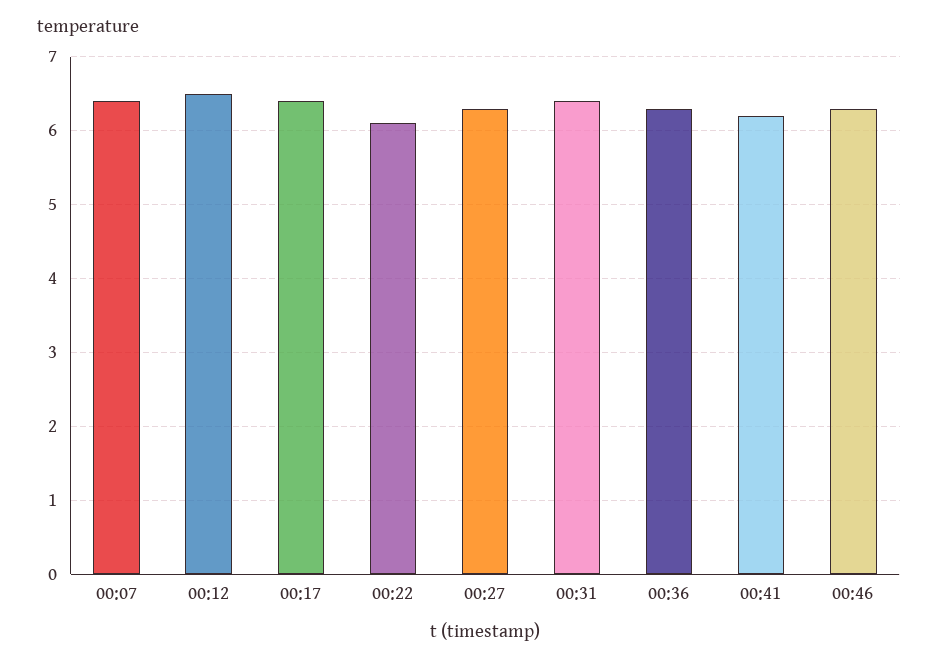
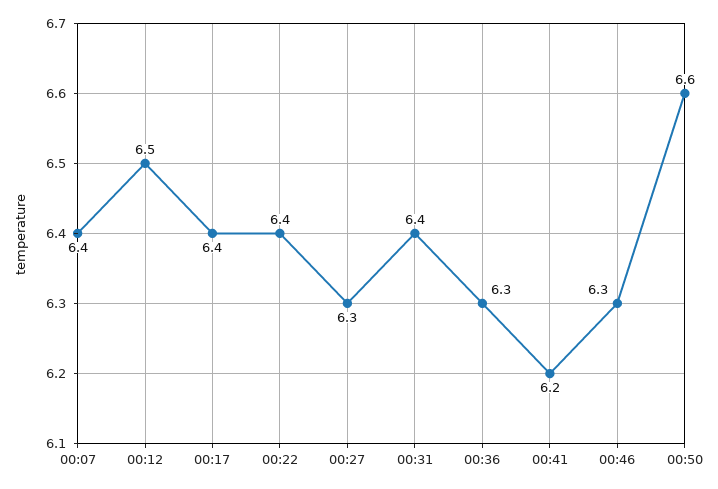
00:22: 6.1 -> 6.4
00:50: none -> 6.6

